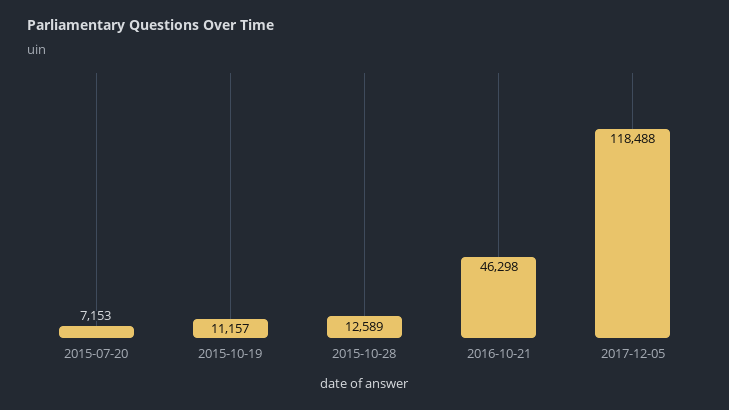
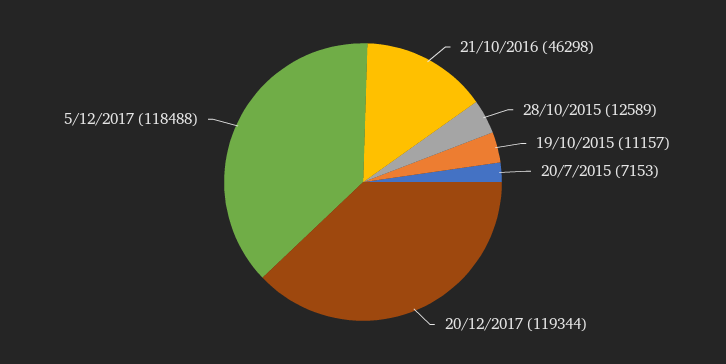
20/12/2017: none -> 119344

